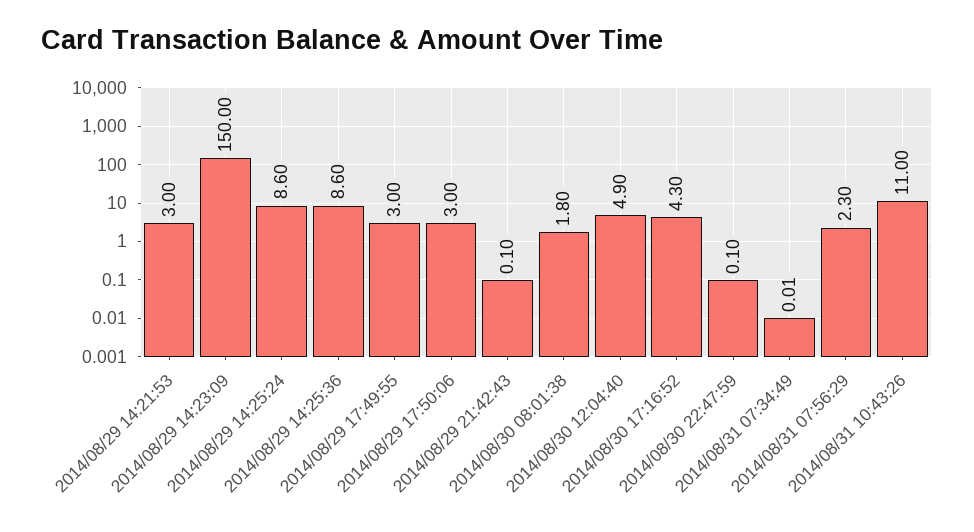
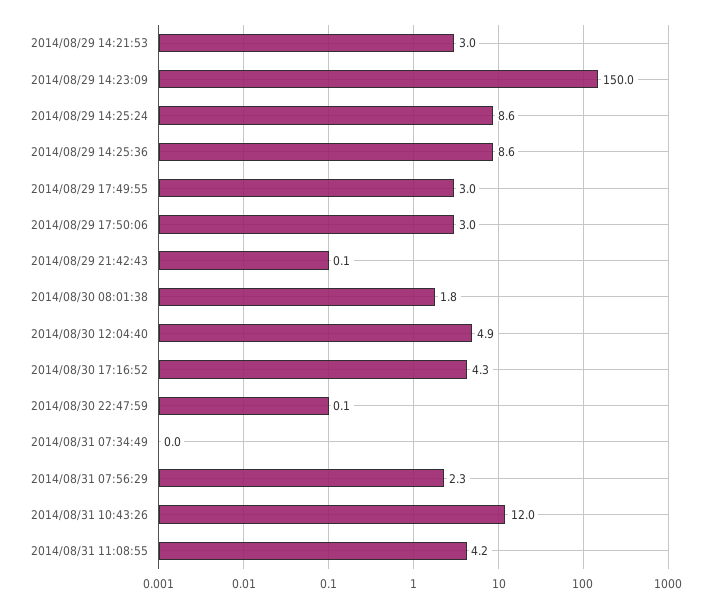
2014/08/31 10:43:26: 11 -> 12
2014/08/31 11:08:55: none -> 4.2

